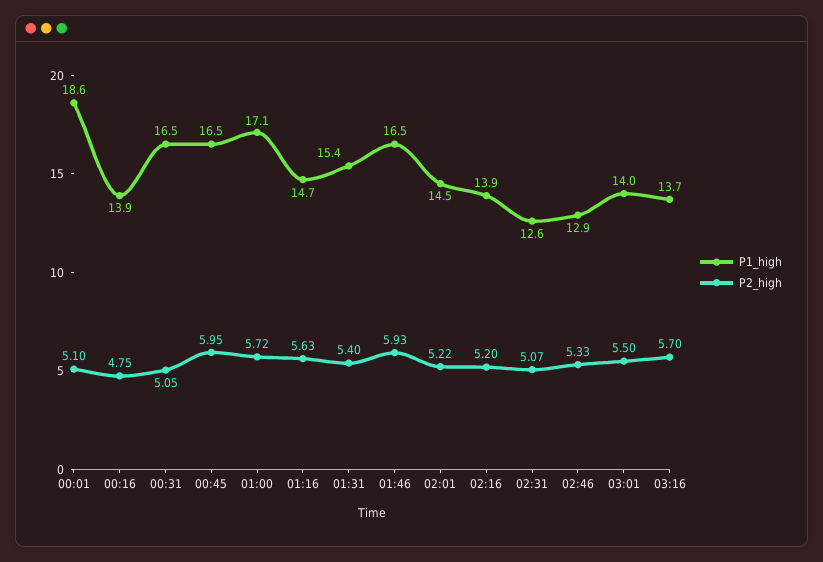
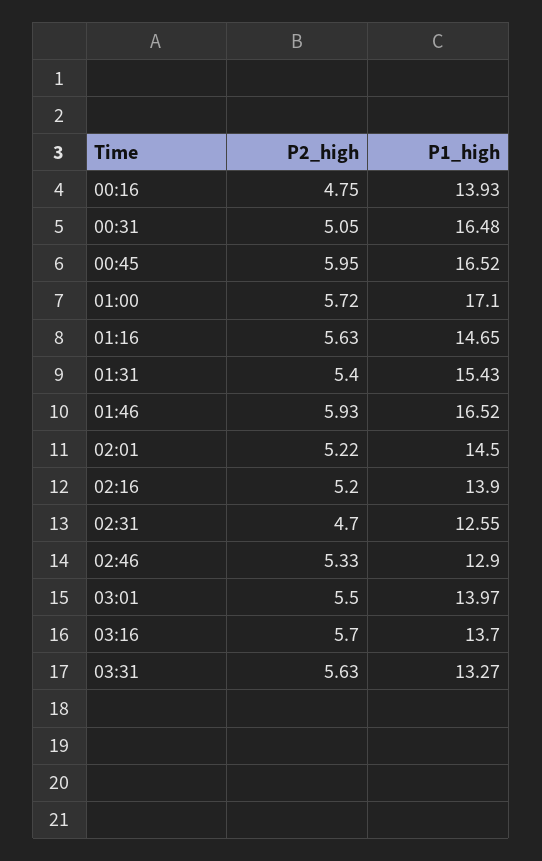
P1_high, 00:01: 18.6 -> none
P2_high, 00:01: 5.1 -> none
P2_high, 02:31: 5.07 -> 4.7
P2_high, 03:31: none -> 5.63
P1_high, 03:31: none -> 13.27

